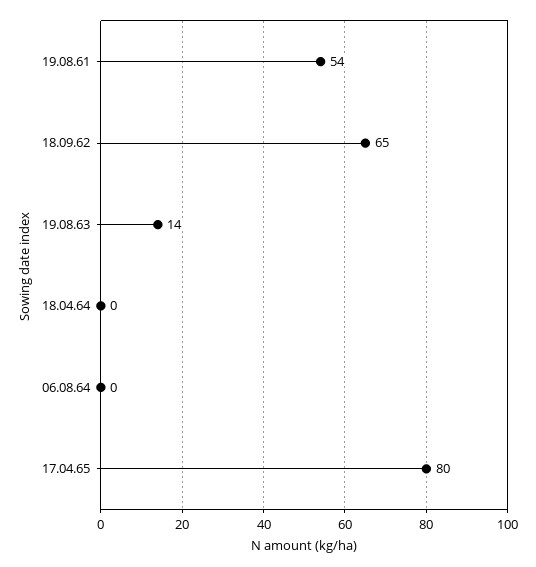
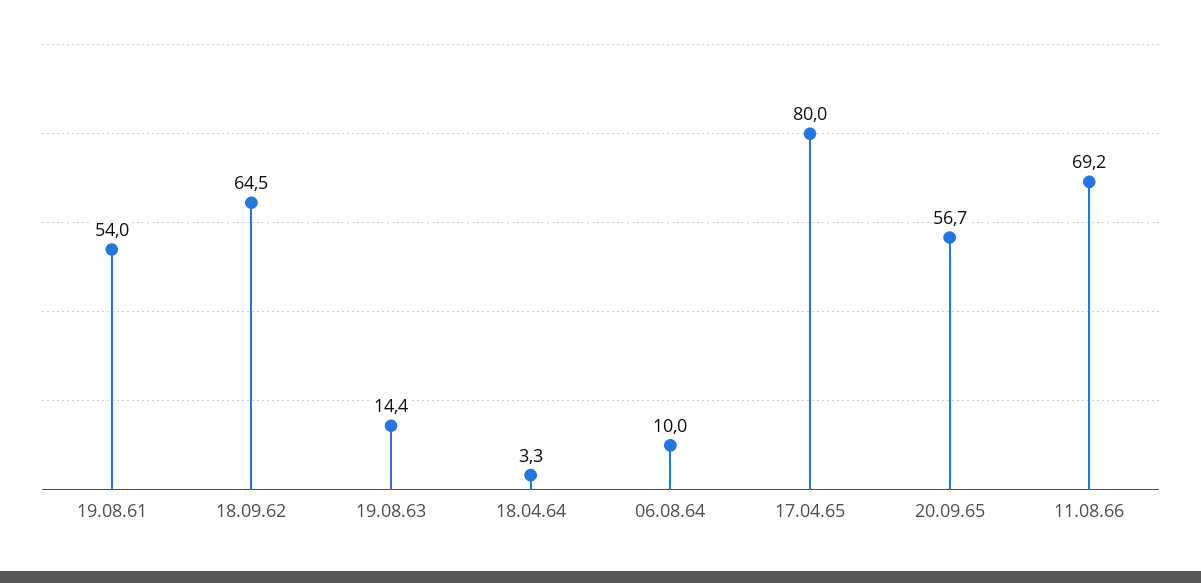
18.04.64: 0 -> 3.3
06.08.64: 0 -> 10
20.09.65: none -> 56.7
11.08.66: none -> 69.2

